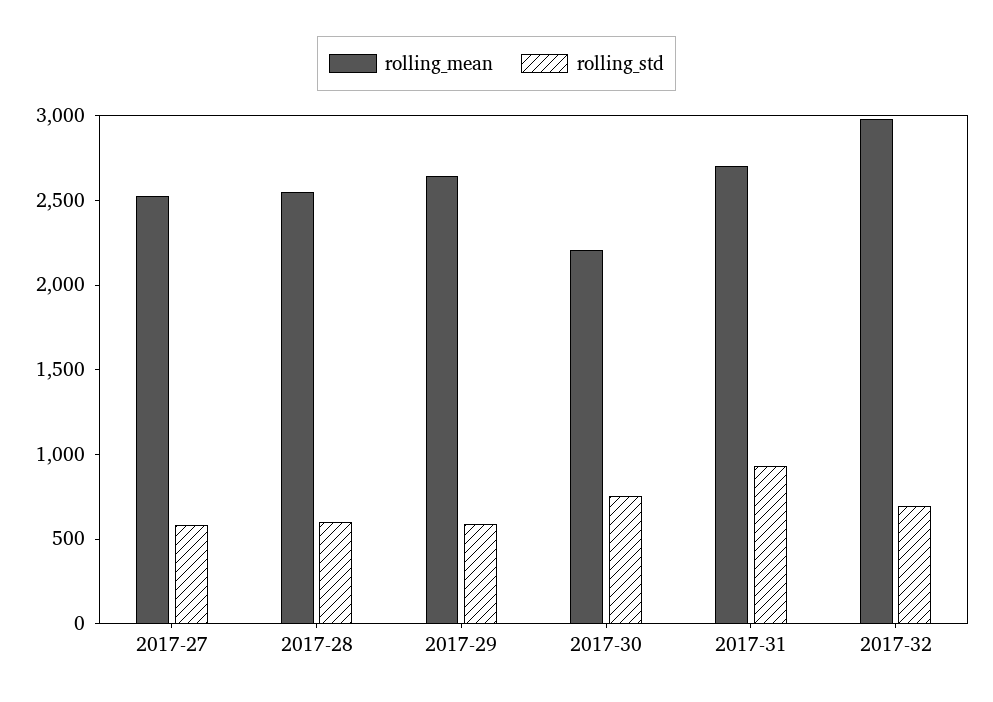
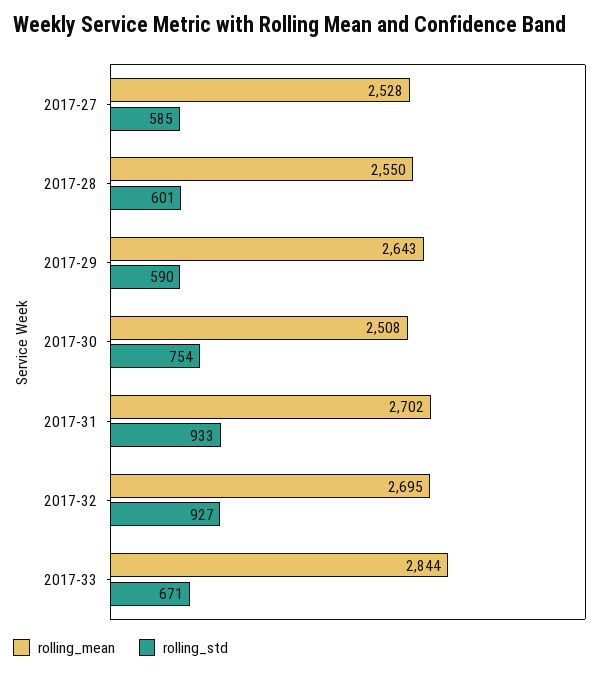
rolling_mean, 2017-30: 2200 -> 2508
rolling_mean, 2017-32: 3000 -> 2695
rolling_std, 2017-32: 700 -> 927
rolling_mean, 2017-33: none -> 2844
rolling_std, 2017-33: none -> 671

